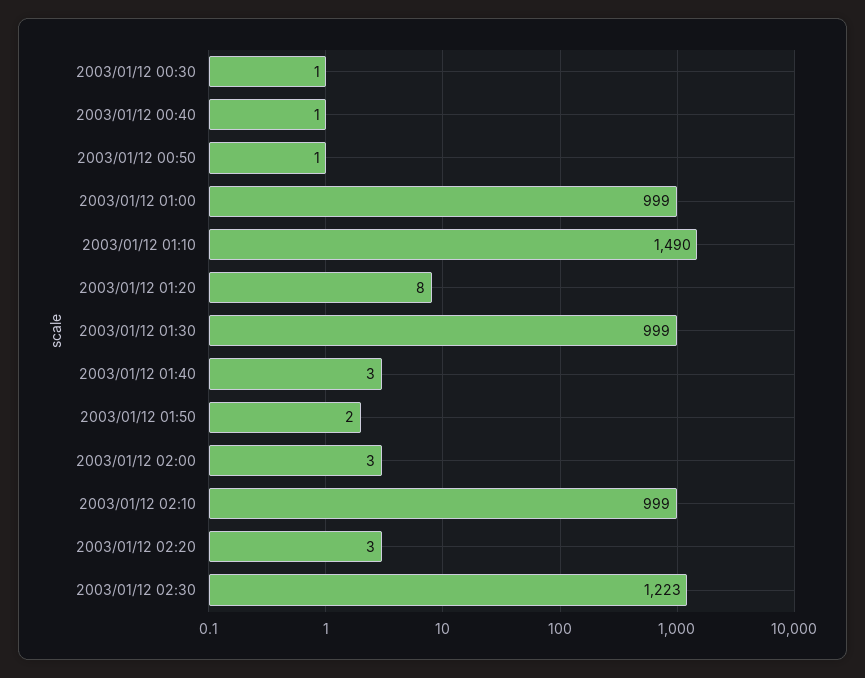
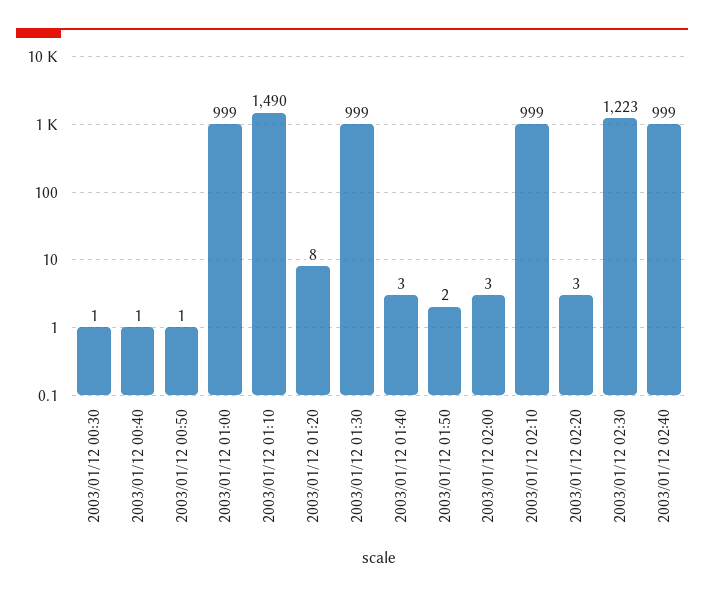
2003/01/12 02:40: none -> 999

